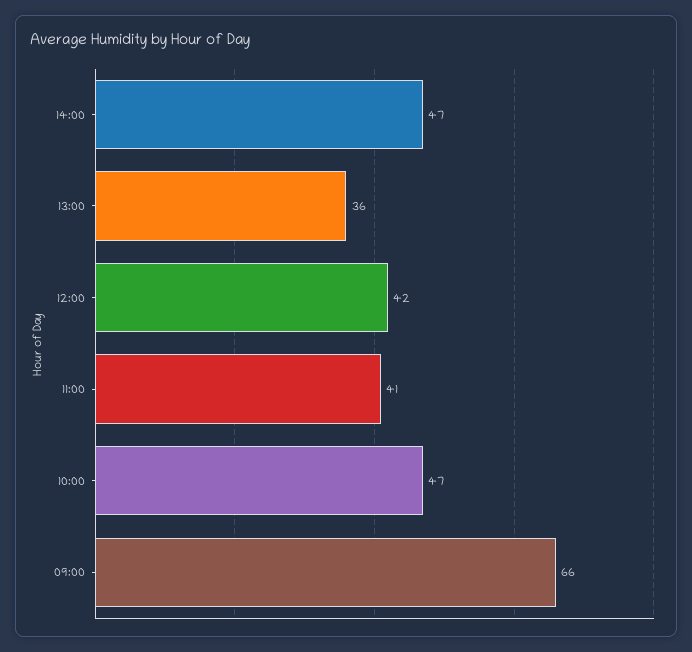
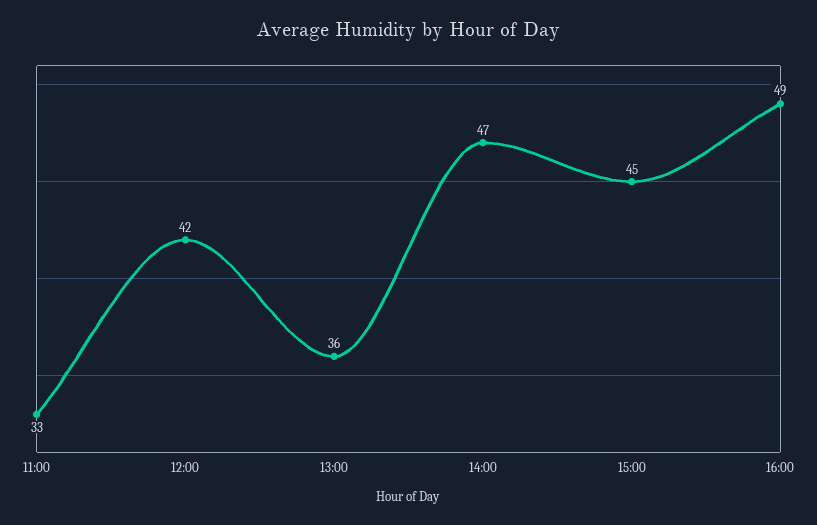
11:00: 41 -> 33
10:00: 47 -> none
09:00: 66 -> none
15:00: none -> 45
16:00: none -> 49

